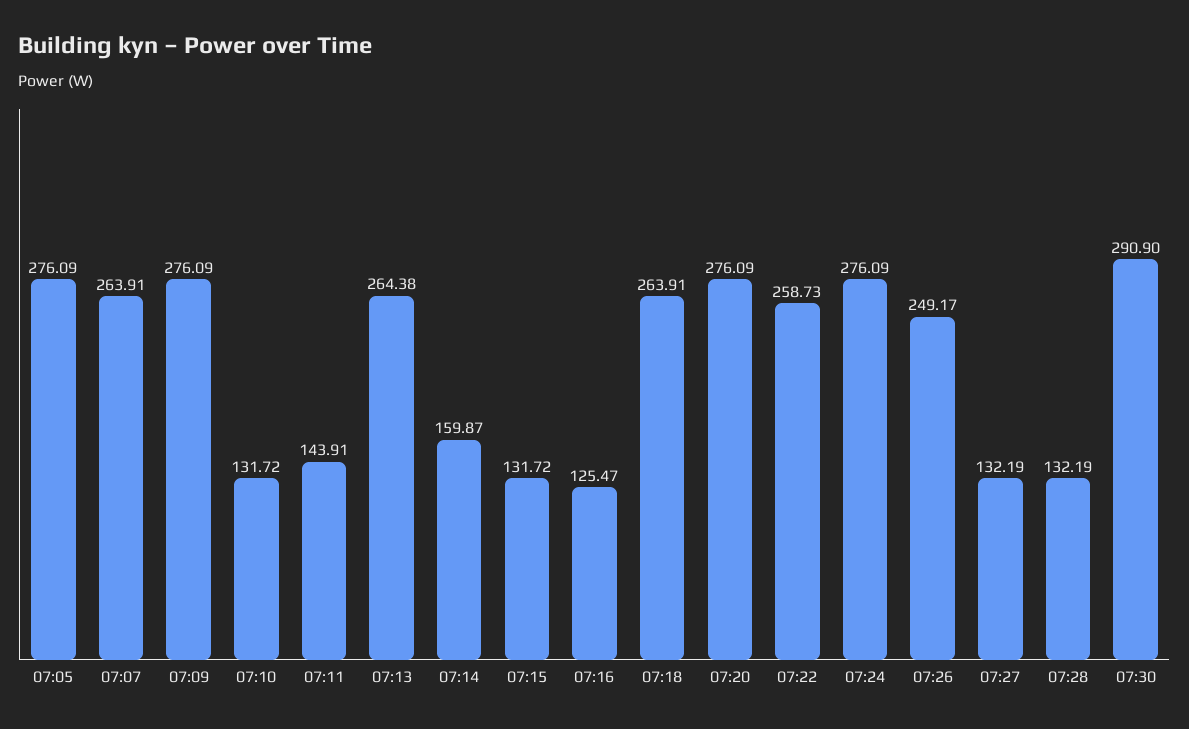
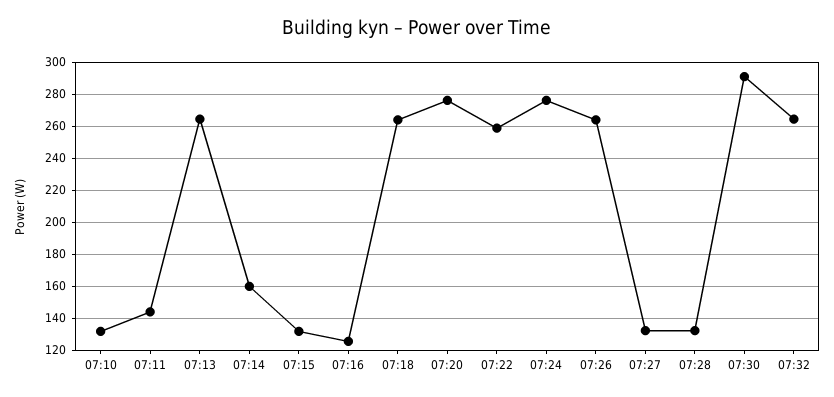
07:05: 276.09 -> none
07:07: 263.91 -> none
07:09: 276.09 -> none
07:26: 249.17 -> 265
07:32: none -> 265

